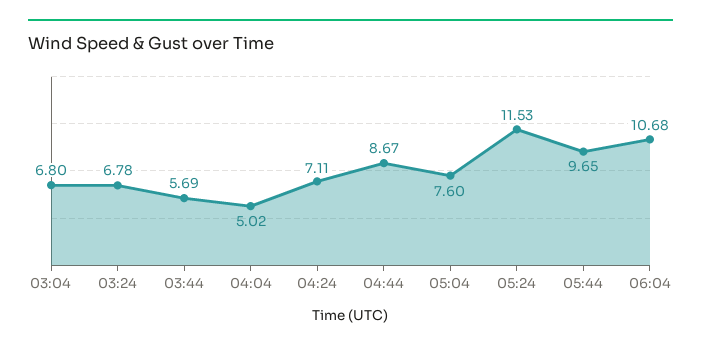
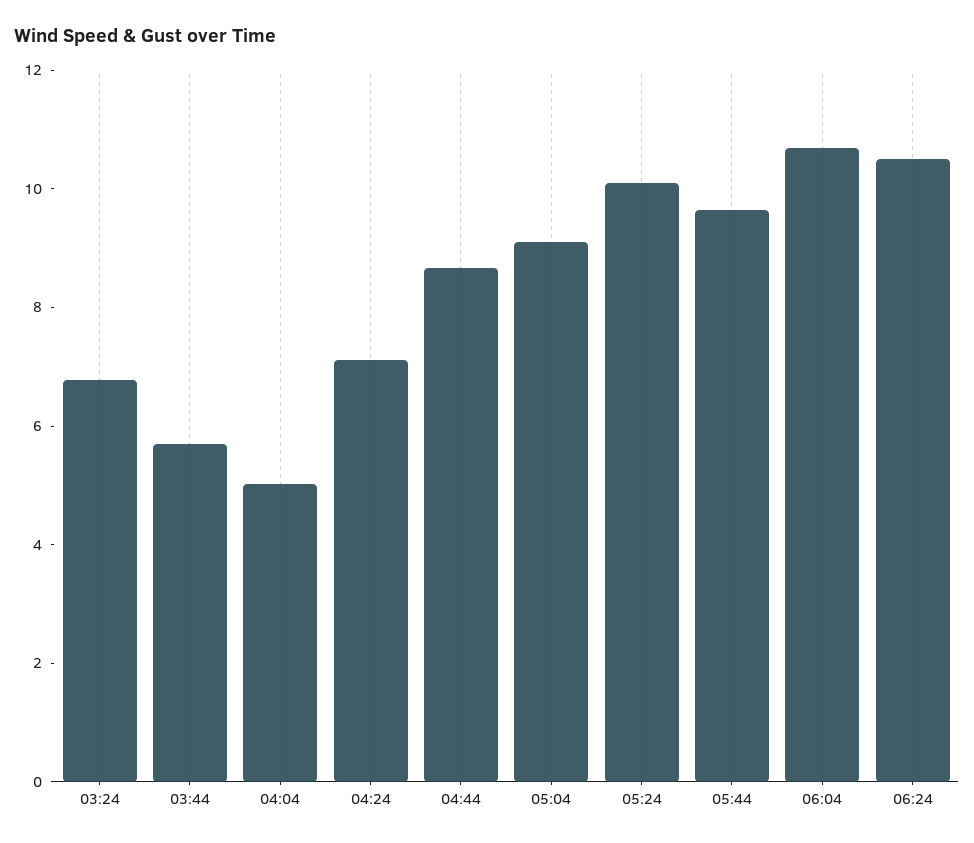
03:04: 6.8 -> none
05:04: 7.6 -> 9
05:24: 11.53 -> 10
06:24: none -> 10.5

